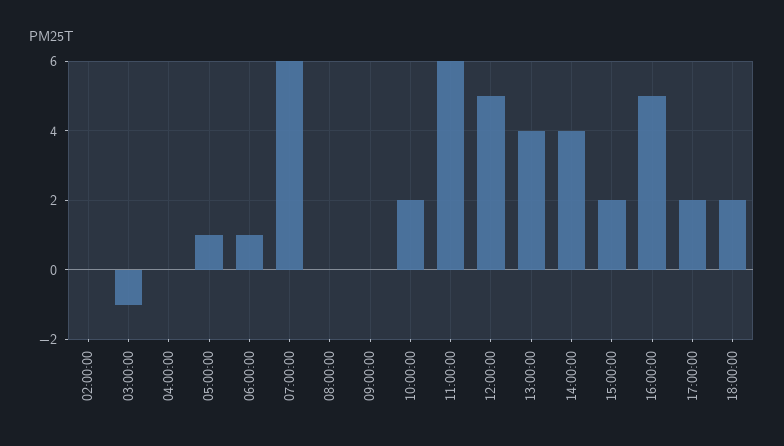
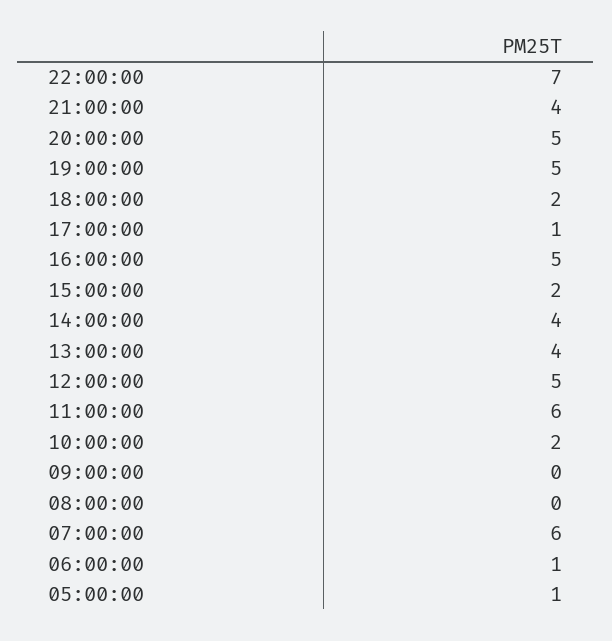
02:00:00: 0 -> none
03:00:00: -1 -> none
04:00:00: 0 -> none
17:00:00: 2 -> 1
22:00:00: none -> 7
21:00:00: none -> 4
20:00:00: none -> 5
19:00:00: none -> 5

